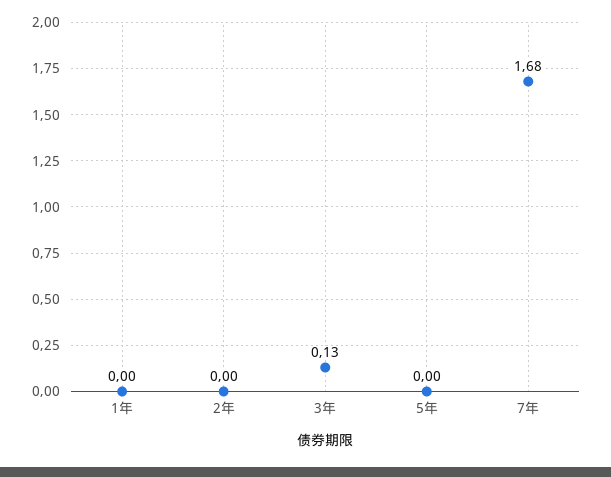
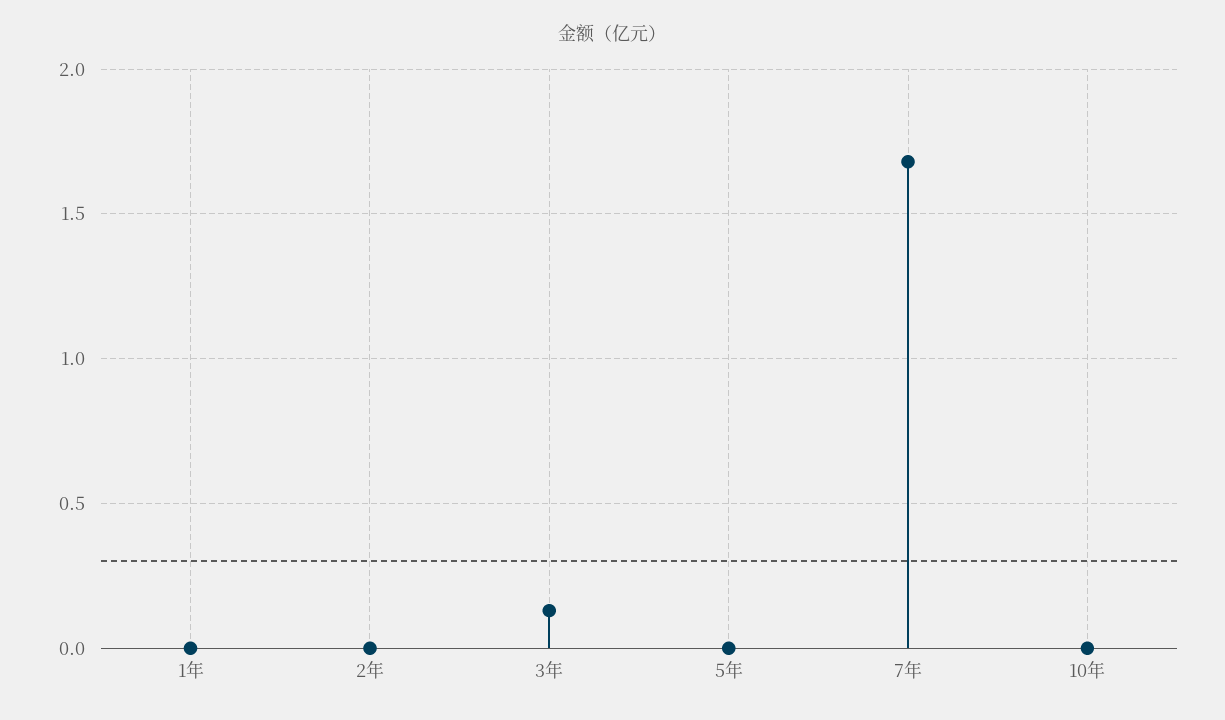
10年: none -> 0

